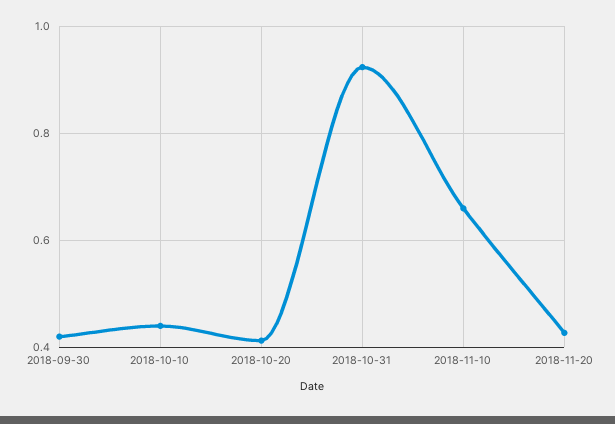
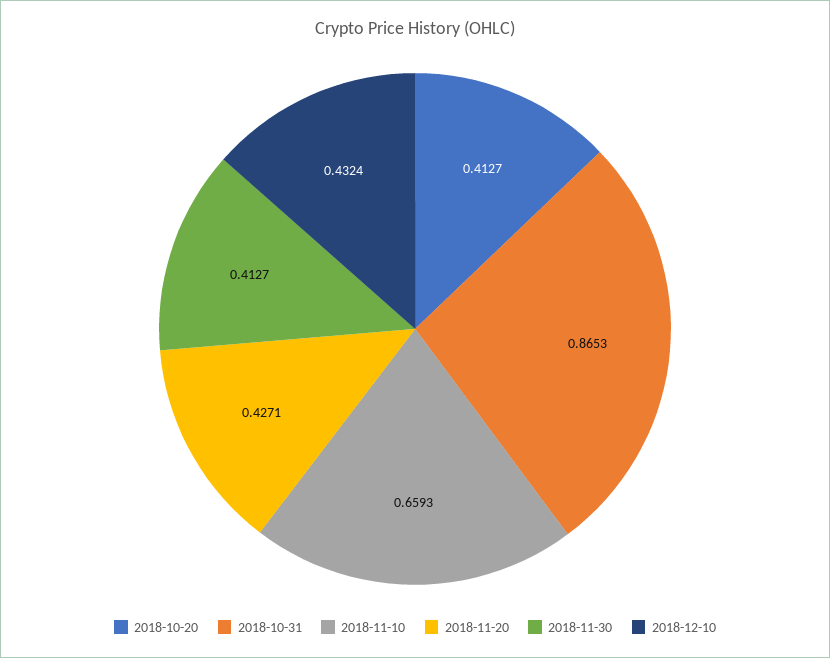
2018-09-30: 0.42 -> none
2018-10-10: 0.44 -> none
2018-10-31: 0.92 -> 0.8653
2018-11-30: none -> 0.4127
2018-12-10: none -> 0.4324

